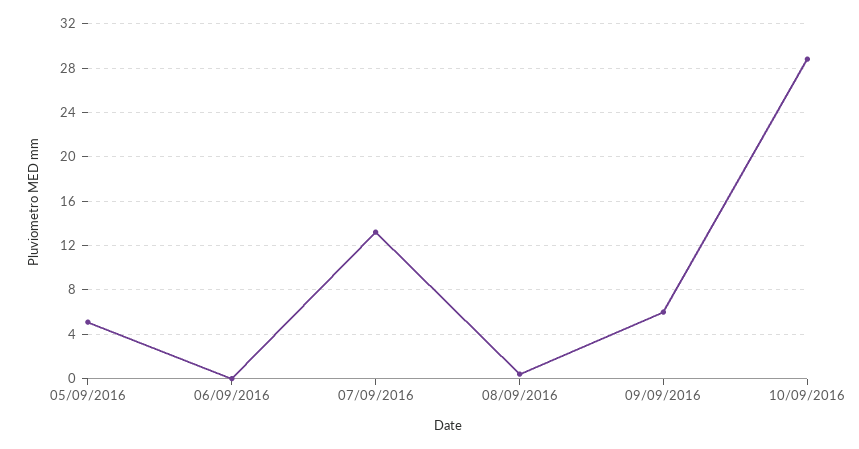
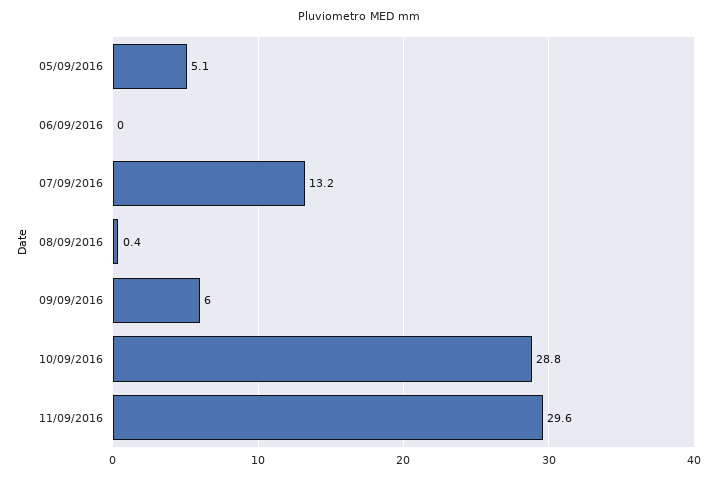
11/09/2016: none -> 29.6

